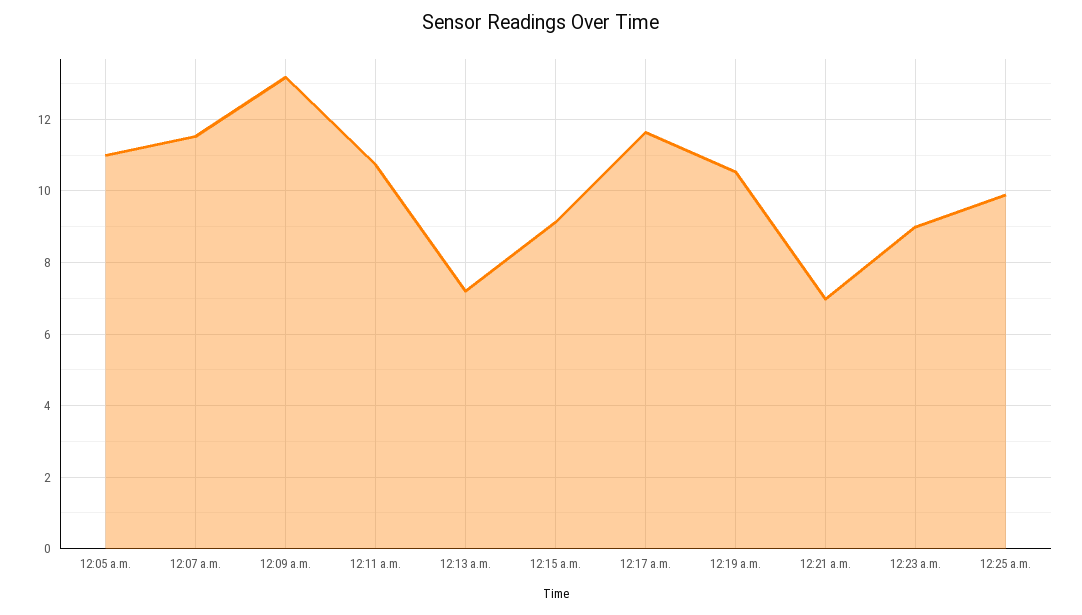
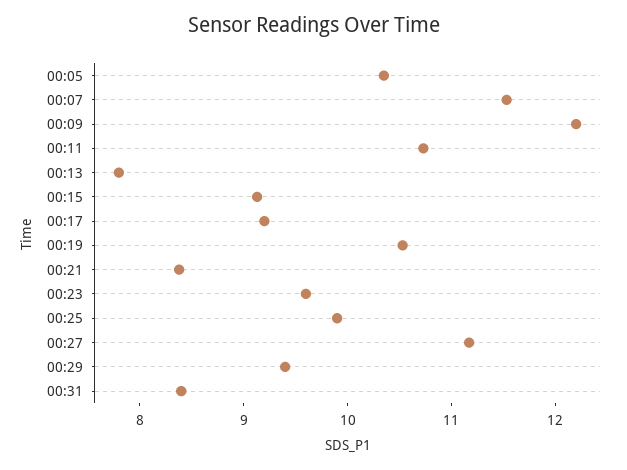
12:05 a.m.: 11 -> 10.4
12:09 a.m.: 13.2 -> 12.2
12:13 a.m.: 7.2 -> 7.8
12:17 a.m.: 11.6 -> 9.2
12:21 a.m.: 7 -> 8.4
12:23 a.m.: 9 -> 9.6
00:27: none -> 11.2
00:29: none -> 9.4
00:31: none -> 8.4

